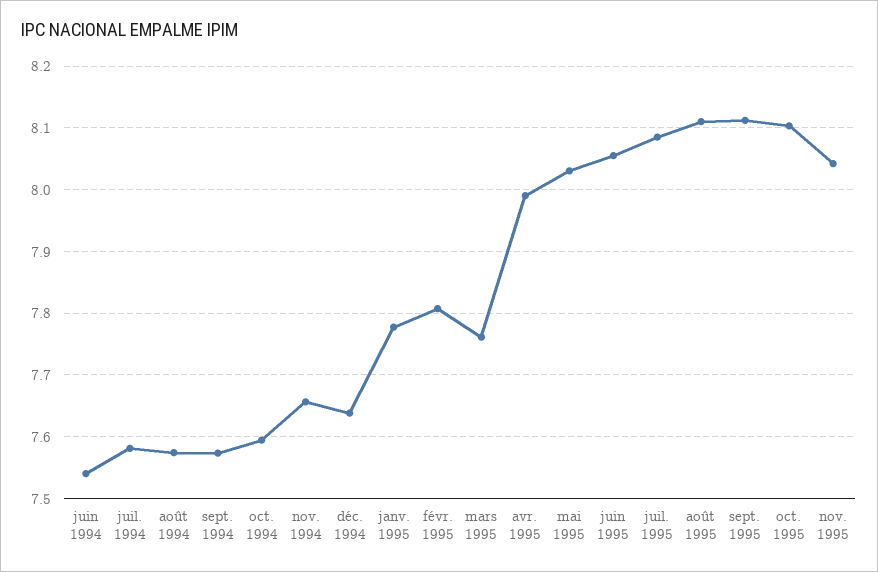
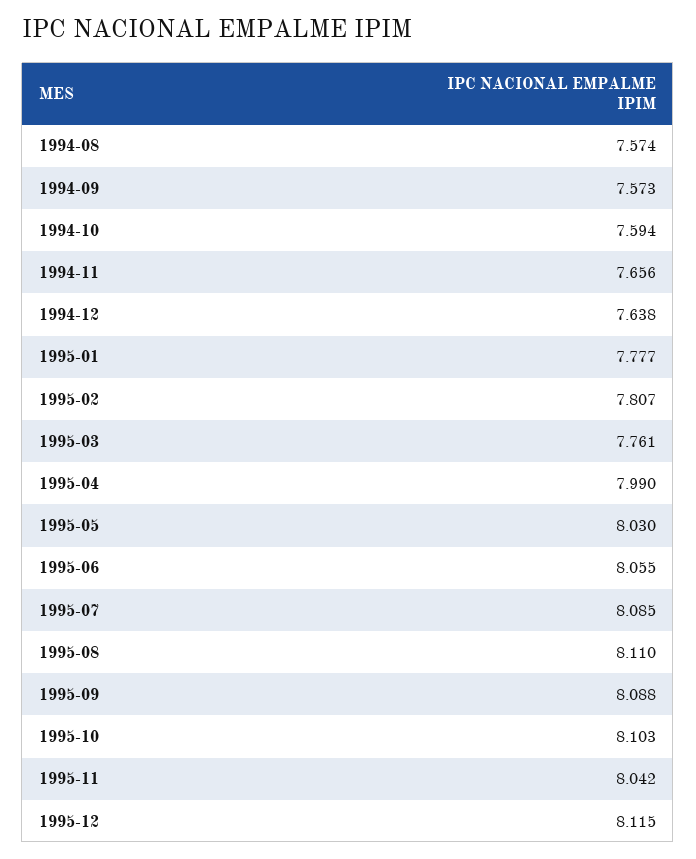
juin 1994: 7.54 -> none
juil. 1994: 7.58 -> none
sept. 1995: 8.11 -> 8.088
1995-12: none -> 8.115

